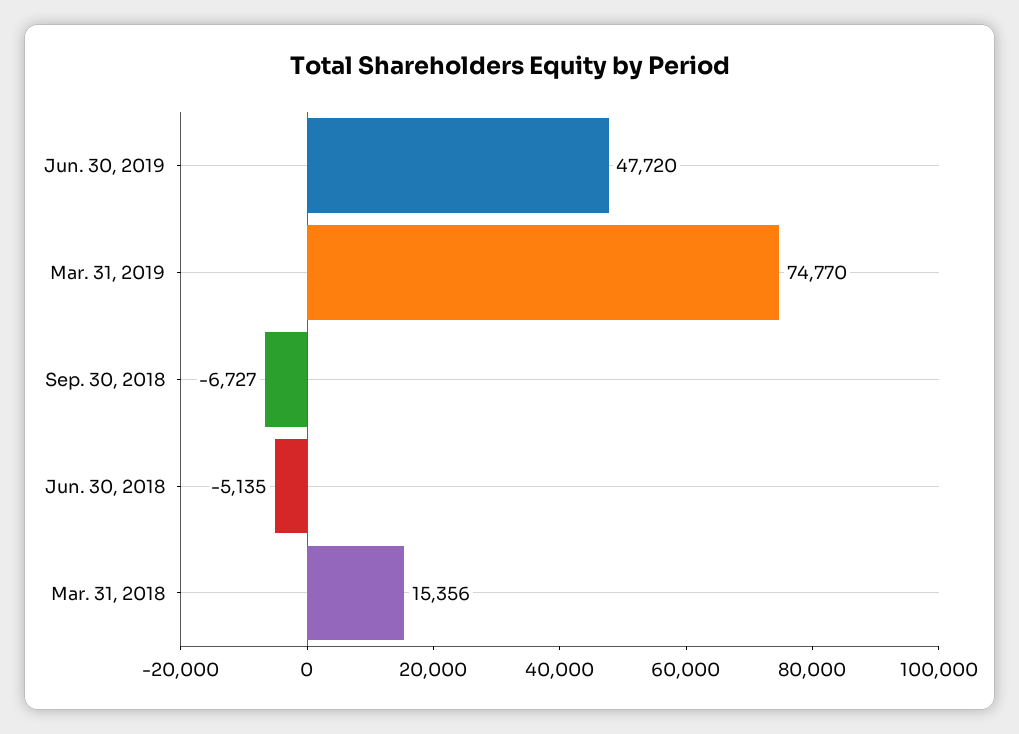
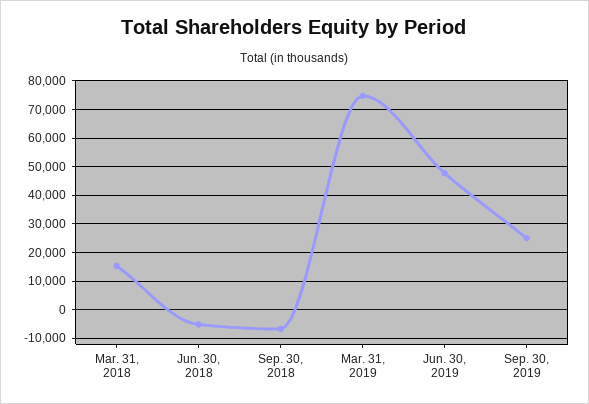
Sep. 30, 2019: none -> 25000

